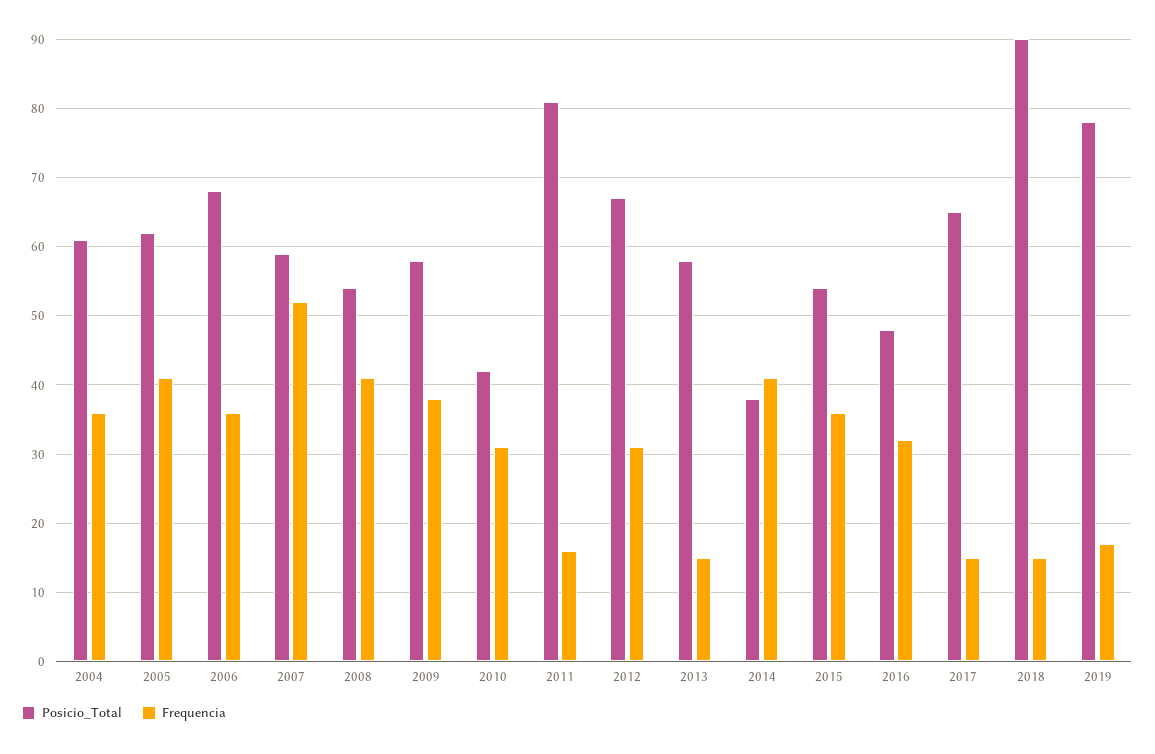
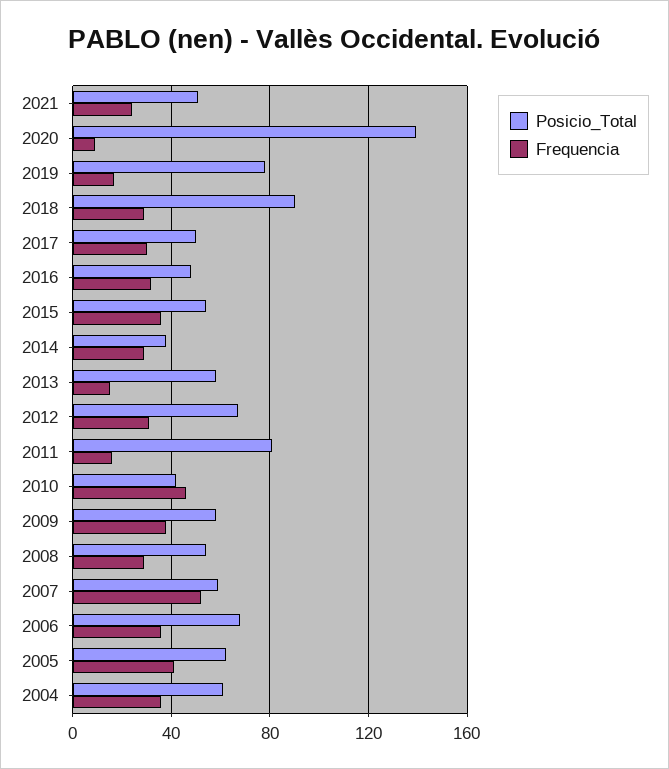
Frequencia, 2008: 41 -> 30
Frequencia, 2010: 31 -> 45
Frequencia, 2014: 41 -> 30
Posicio_Total, 2017: 65 -> 50
Frequencia, 2017: 15 -> 30
Frequencia, 2018: 15 -> 30
Posicio_Total, 2021: none -> 50
Frequencia, 2021: none -> 25
Posicio_Total, 2020: none -> 140
Frequencia, 2020: none -> 10

